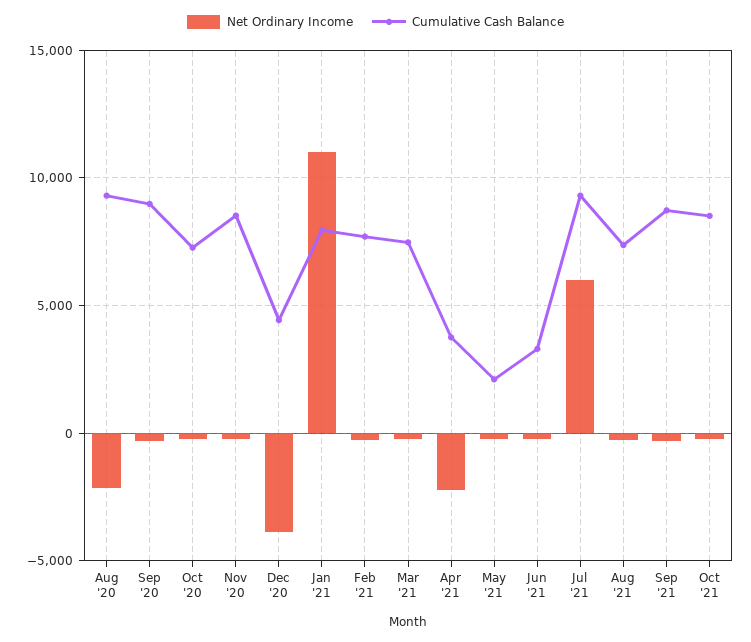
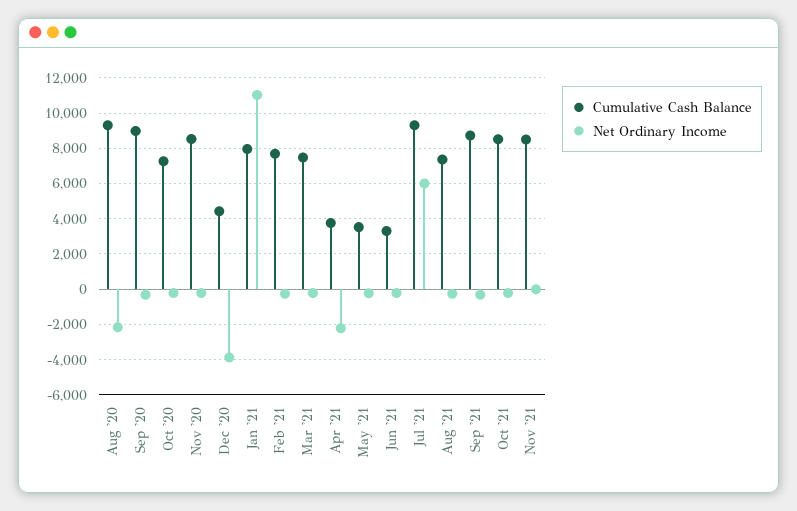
Cumulative Cash Balance, May '21: 2000 -> 3500
Cumulative Cash Balance, Nov '21: none -> 8500
Net Ordinary Income, Nov '21: none -> 0

